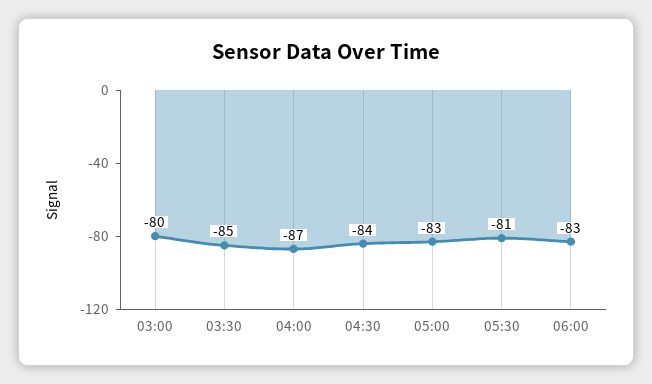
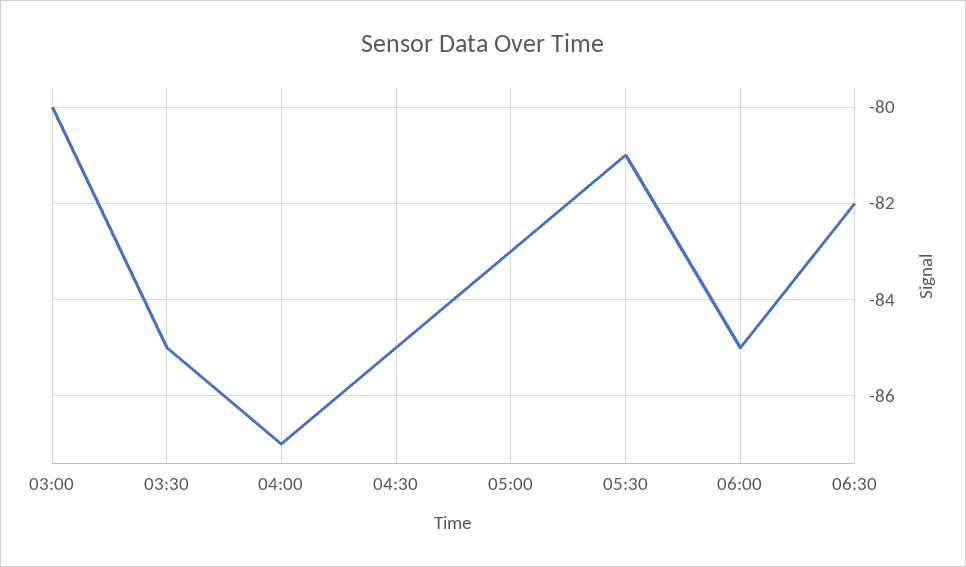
04:30: -84 -> -85
06:00: -83 -> -85
06:30: none -> -82

